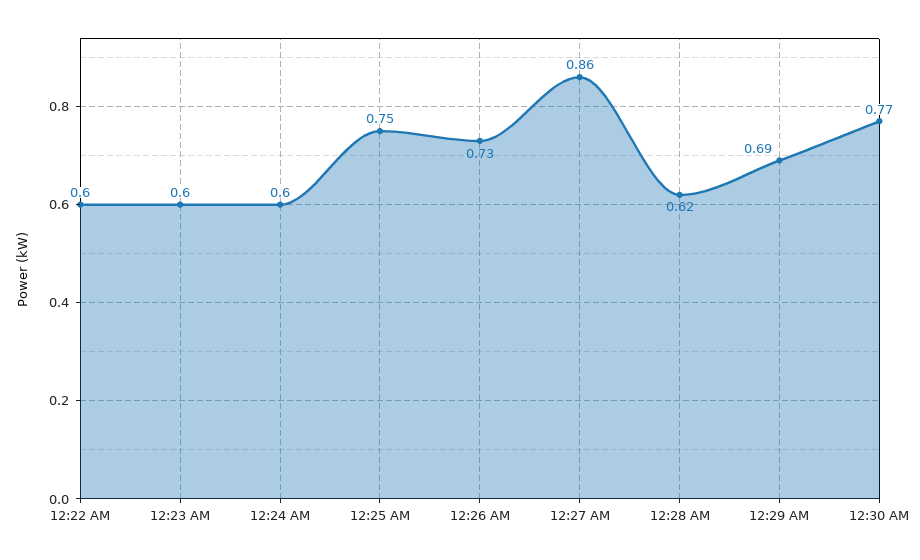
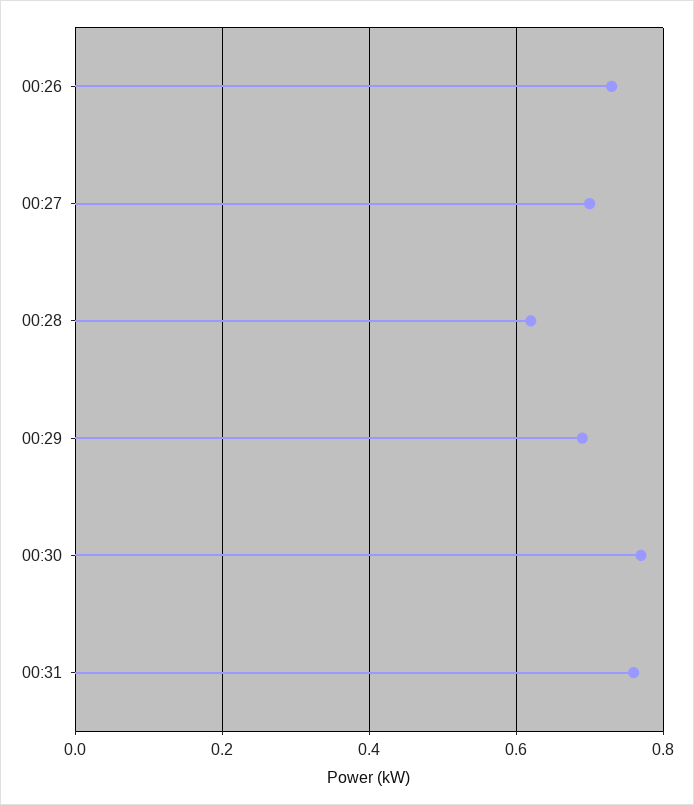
12:22 AM: 0.6 -> none
12:23 AM: 0.6 -> none
12:24 AM: 0.6 -> none
12:25 AM: 0.75 -> none
12:27 AM: 0.86 -> 0.7
00:31: none -> 0.75

